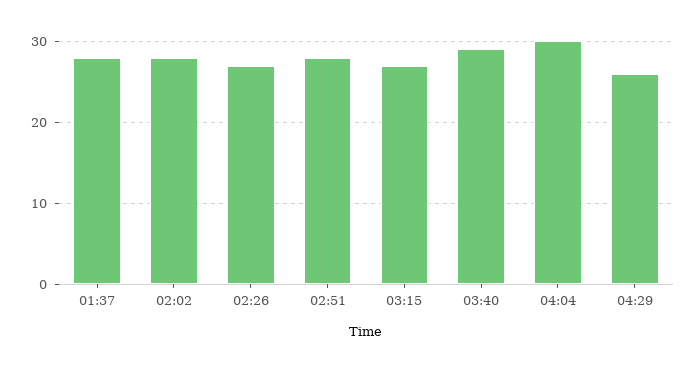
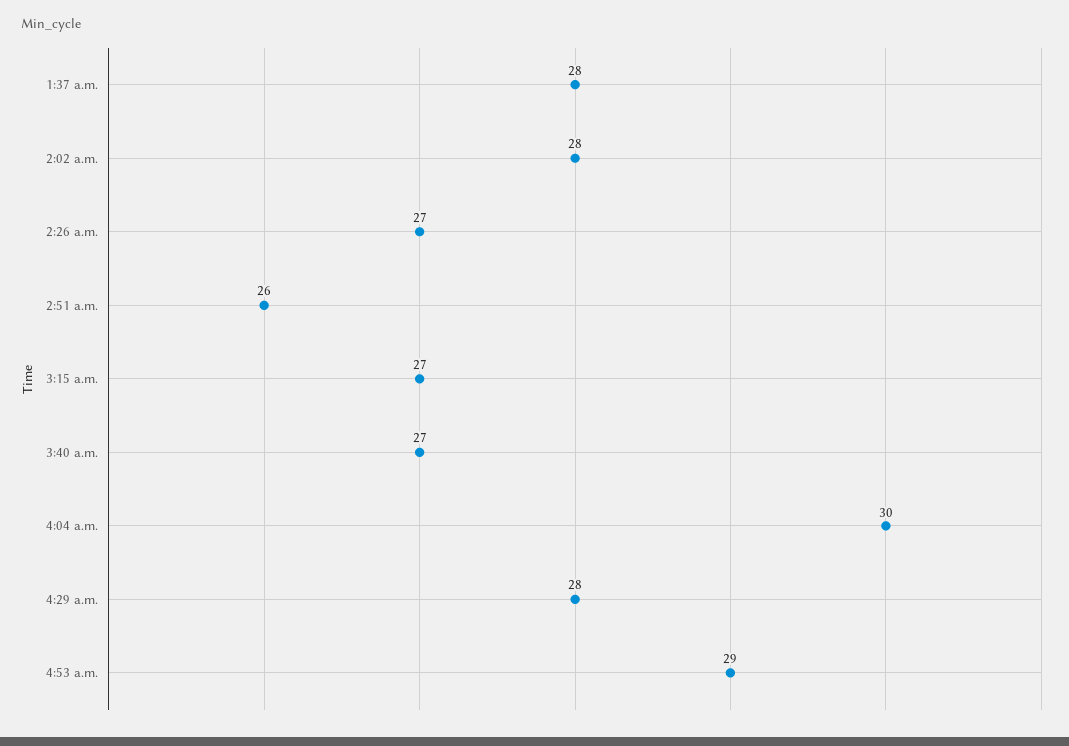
02:51: 28 -> 26
03:40: 29 -> 27
04:29: 26 -> 28
4:53 a.m.: none -> 29

